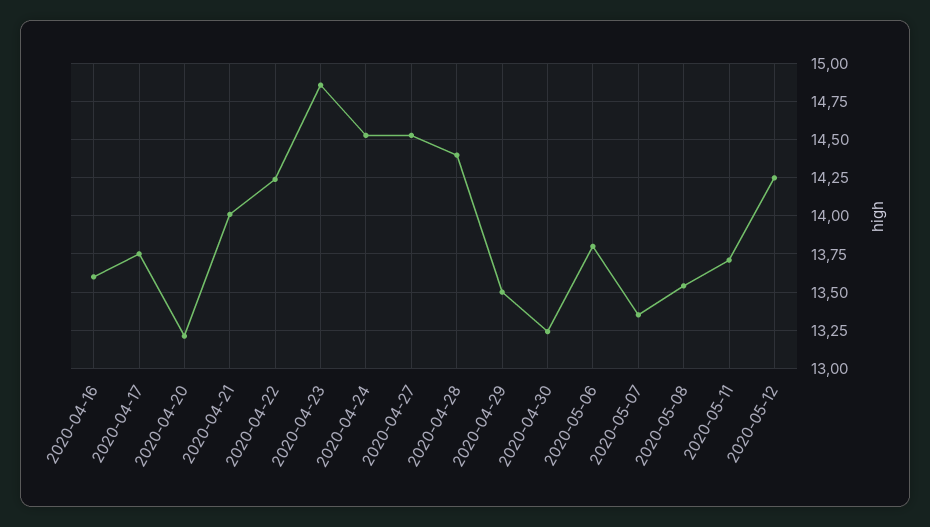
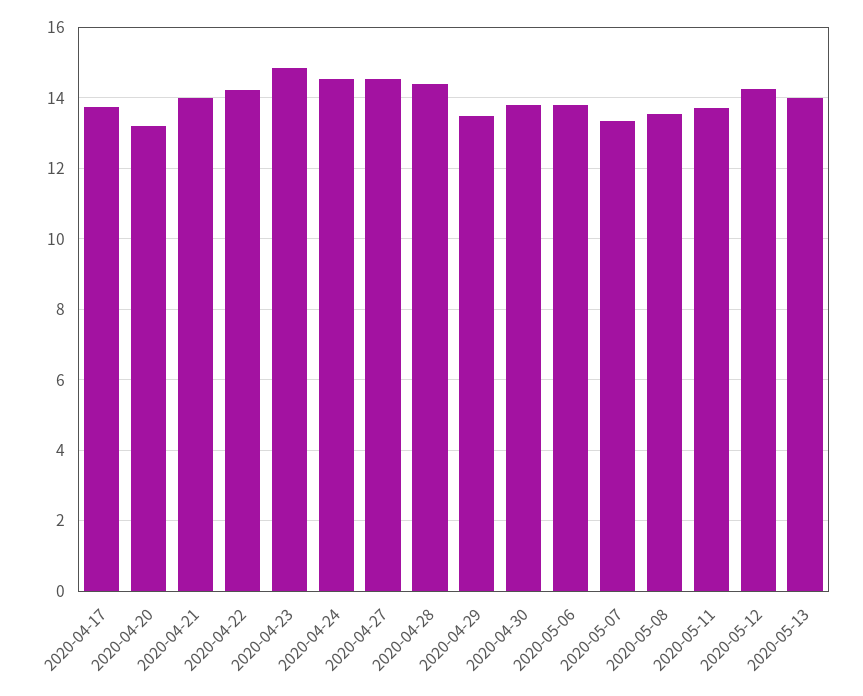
2020-04-16: 13.6 -> none
2020-04-30: 13.25 -> 13.8
2020-05-13: none -> 14

